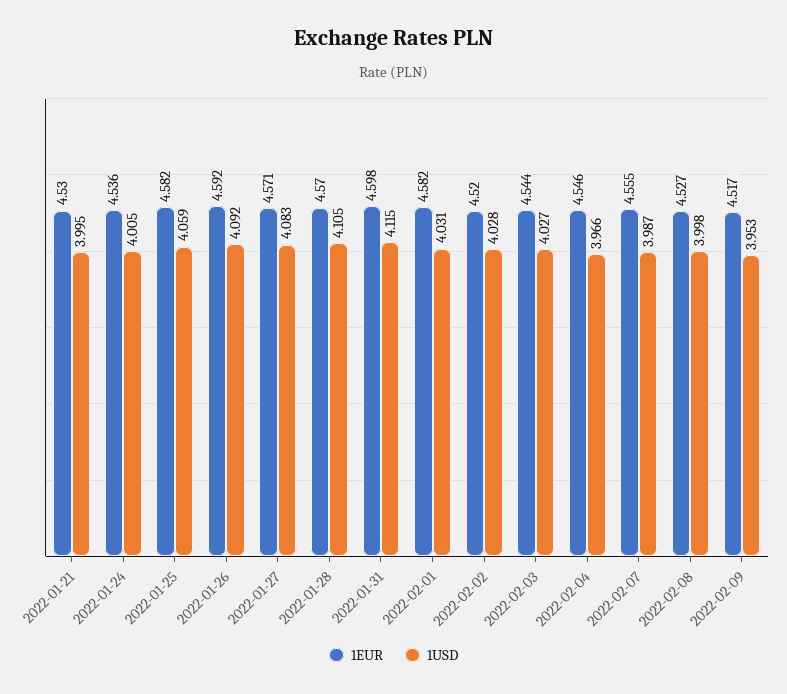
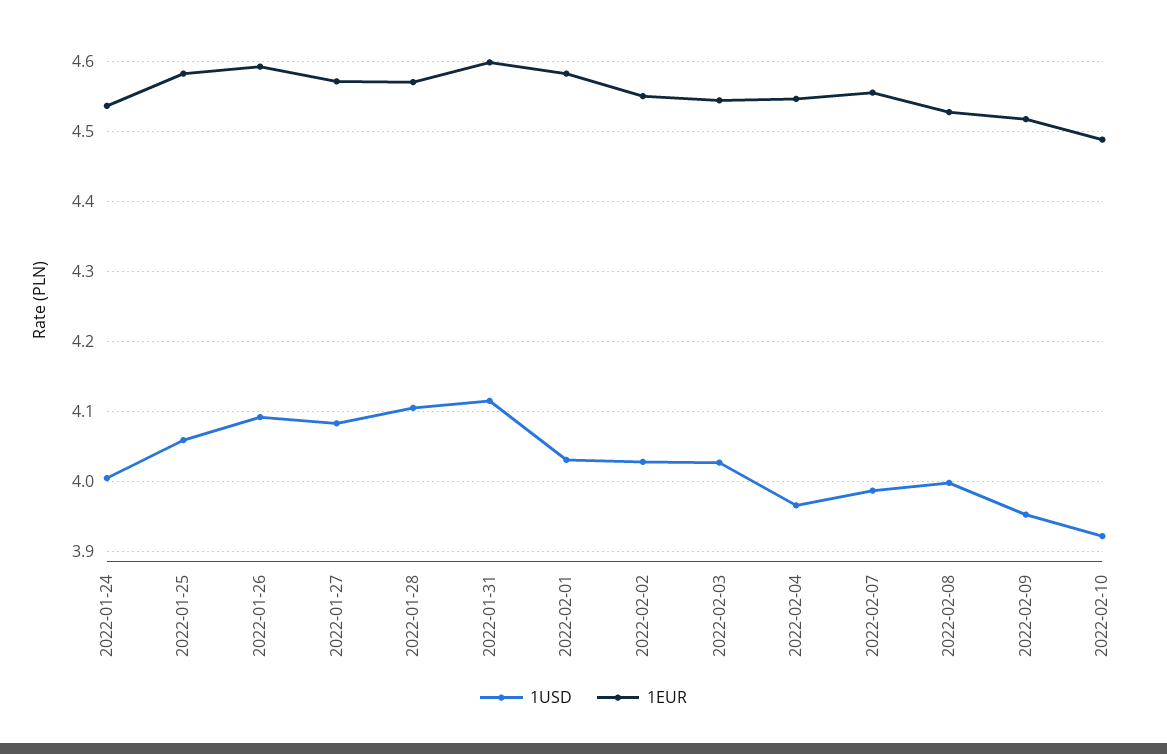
1EUR, 2022-01-21: 4.53 -> none
1USD, 2022-01-21: 3.995 -> none
1EUR, 2022-02-02: 4.52 -> 4.55
1USD, 2022-02-10: none -> 3.92
1EUR, 2022-02-10: none -> 4.49

